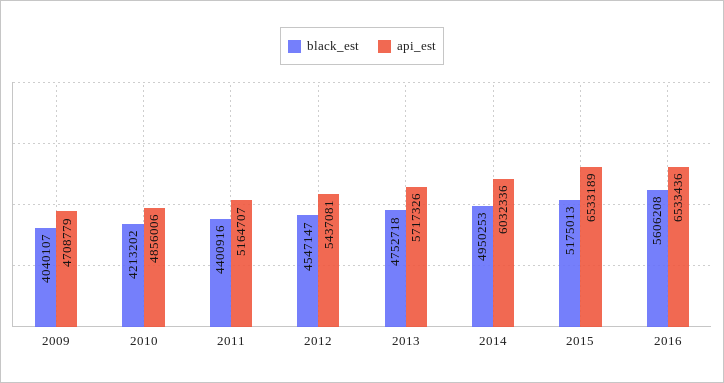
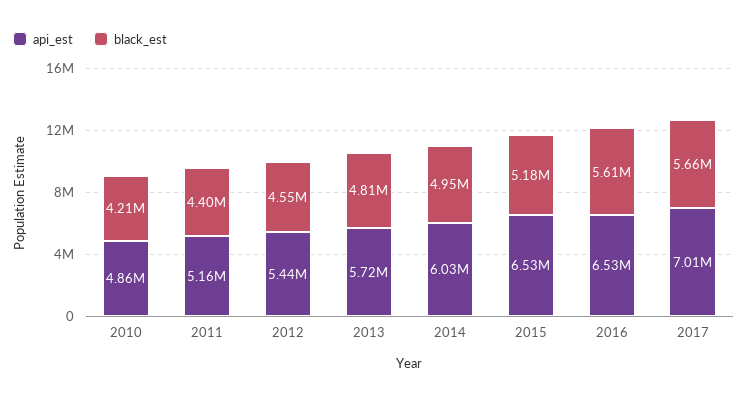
black_est, 2009: 4040107 -> none
api_est, 2009: 4708779 -> none
black_est, 2013: 4752718 -> 4810000
api_est, 2017: none -> 7010000
black_est, 2017: none -> 5660000

